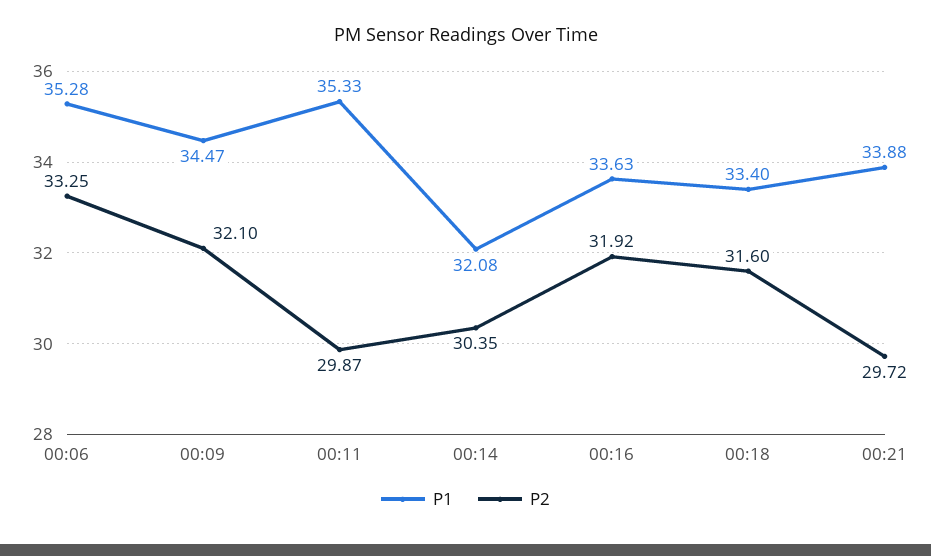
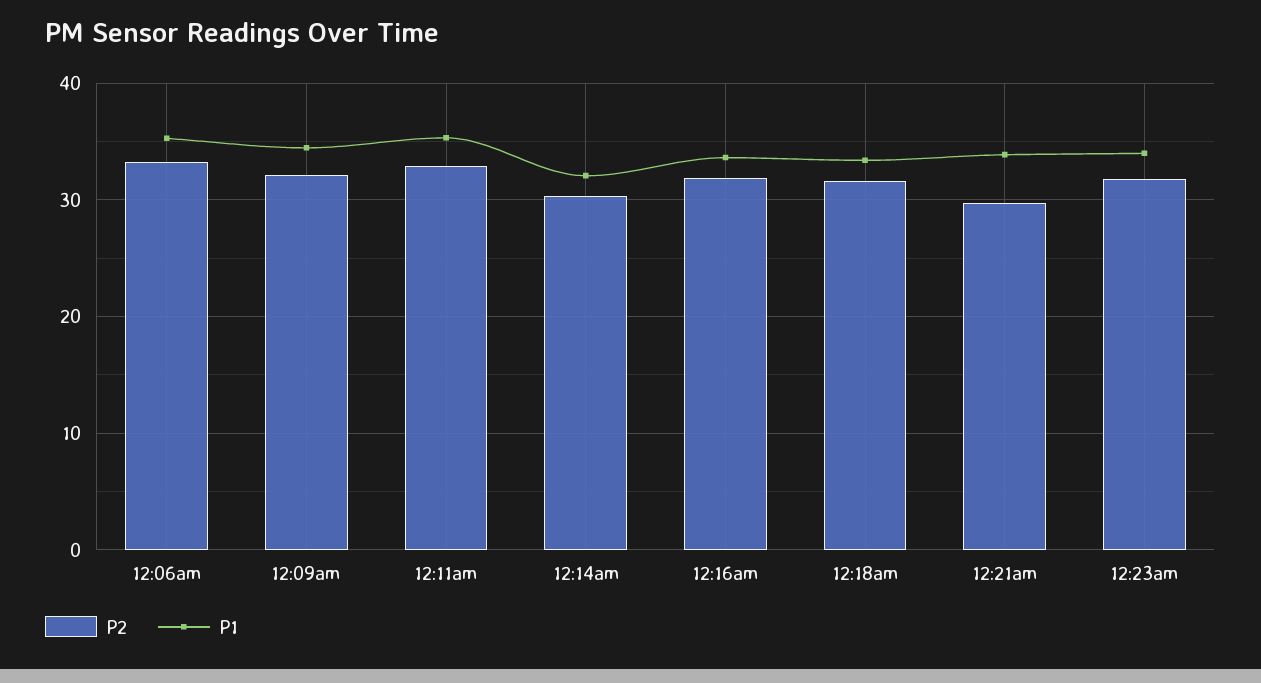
P2, 00:11: 29.87 -> 33
P2, 12:23am: none -> 32
P1, 12:23am: none -> 34

